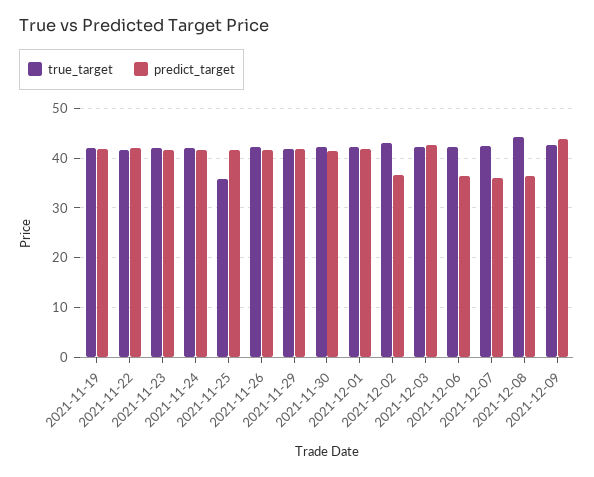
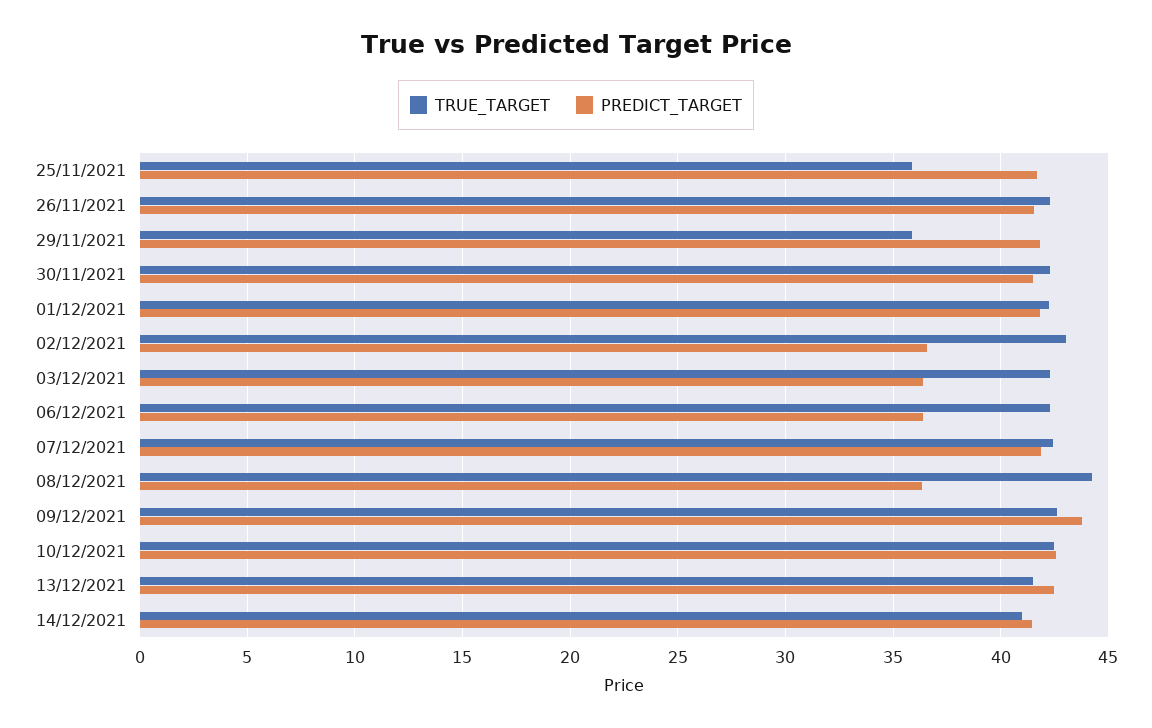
true_target, 2021-11-19: 42 -> none
predict_target, 2021-11-19: 42 -> none
true_target, 2021-11-22: 42 -> none
predict_target, 2021-11-22: 42 -> none
true_target, 2021-11-23: 42 -> none
predict_target, 2021-11-23: 42 -> none
true_target, 2021-11-24: 42 -> none
predict_target, 2021-11-24: 42 -> none
true_target, 2021-11-29: 42 -> 36
predict_target, 2021-12-03: 42 -> 36.5
predict_target, 2021-12-07: 36 -> 42
true_target, 10/12/2021: none -> 42.5
predict_target, 10/12/2021: none -> 42.5
true_target, 13/12/2021: none -> 41.5
predict_target, 13/12/2021: none -> 42.5
true_target, 14/12/2021: none -> 41
predict_target, 14/12/2021: none -> 41.5

